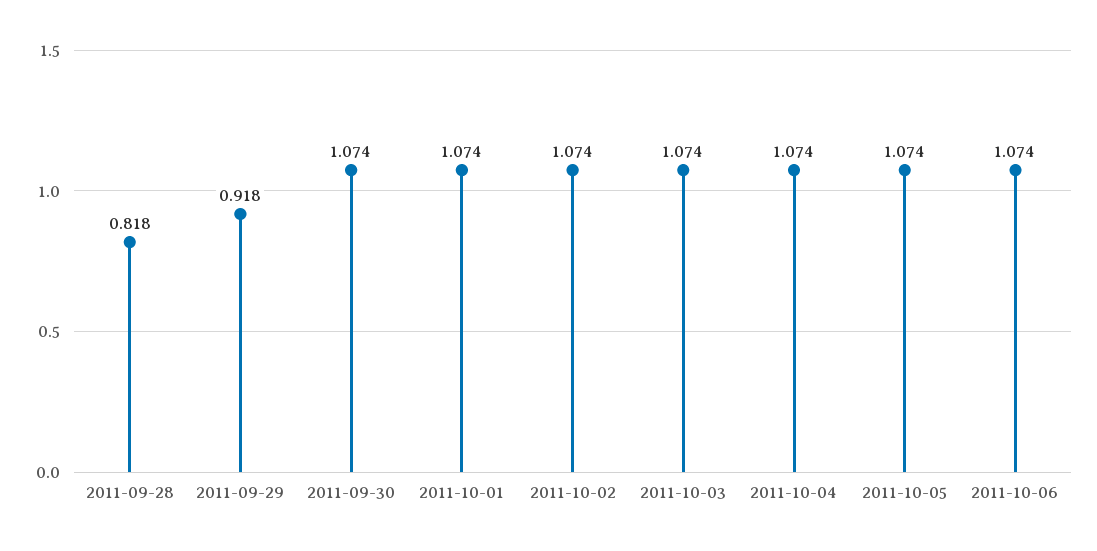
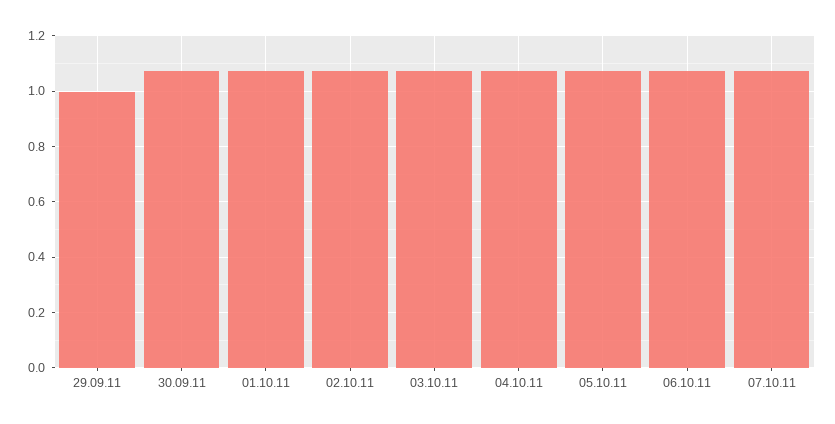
2011-09-28: 0.818 -> none
2011-09-29: 0.918 -> 1
07.10.11: none -> 1.075

